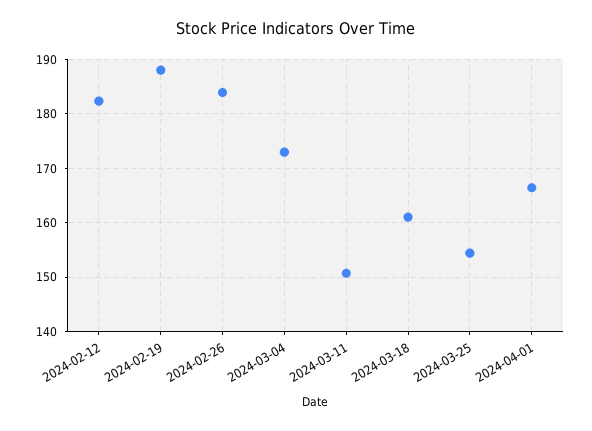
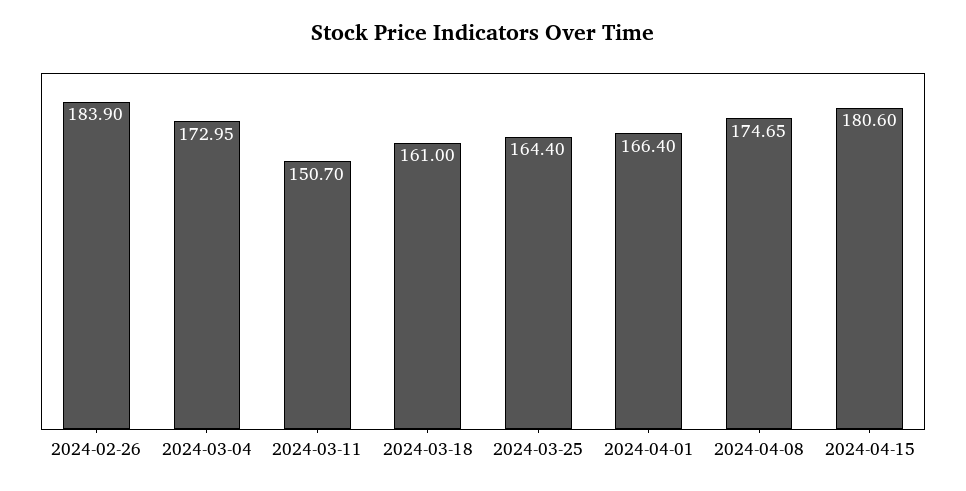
2024-02-12: 182 -> none
2024-02-19: 188 -> none
2024-03-25: 154 -> 164.4
2024-04-08: none -> 174.65
2024-04-15: none -> 180.6

